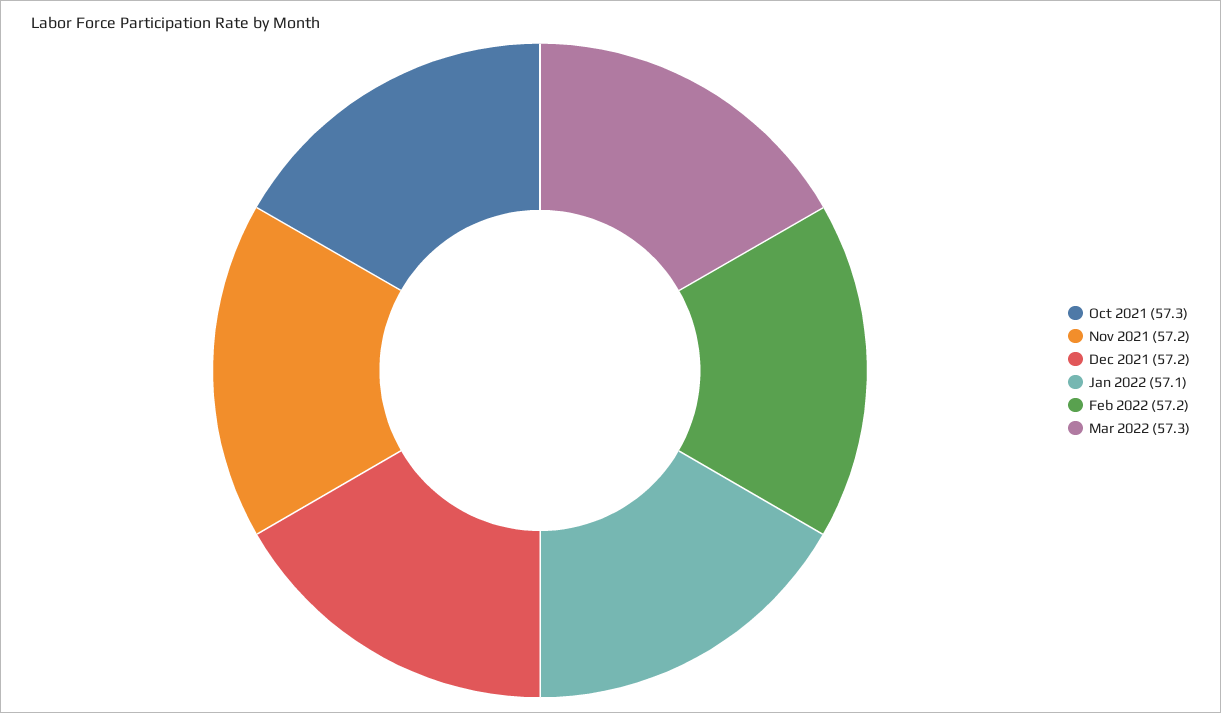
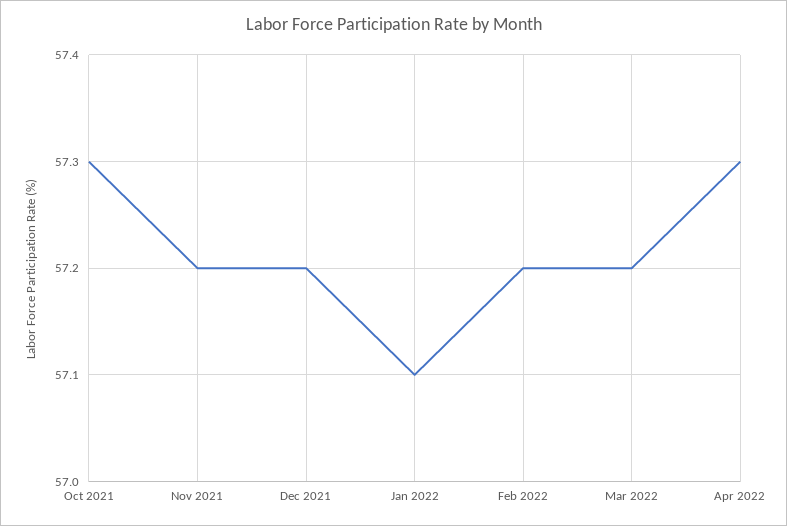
Mar 2022: 57.3 -> 57.2
Apr 2022: none -> 57.3

